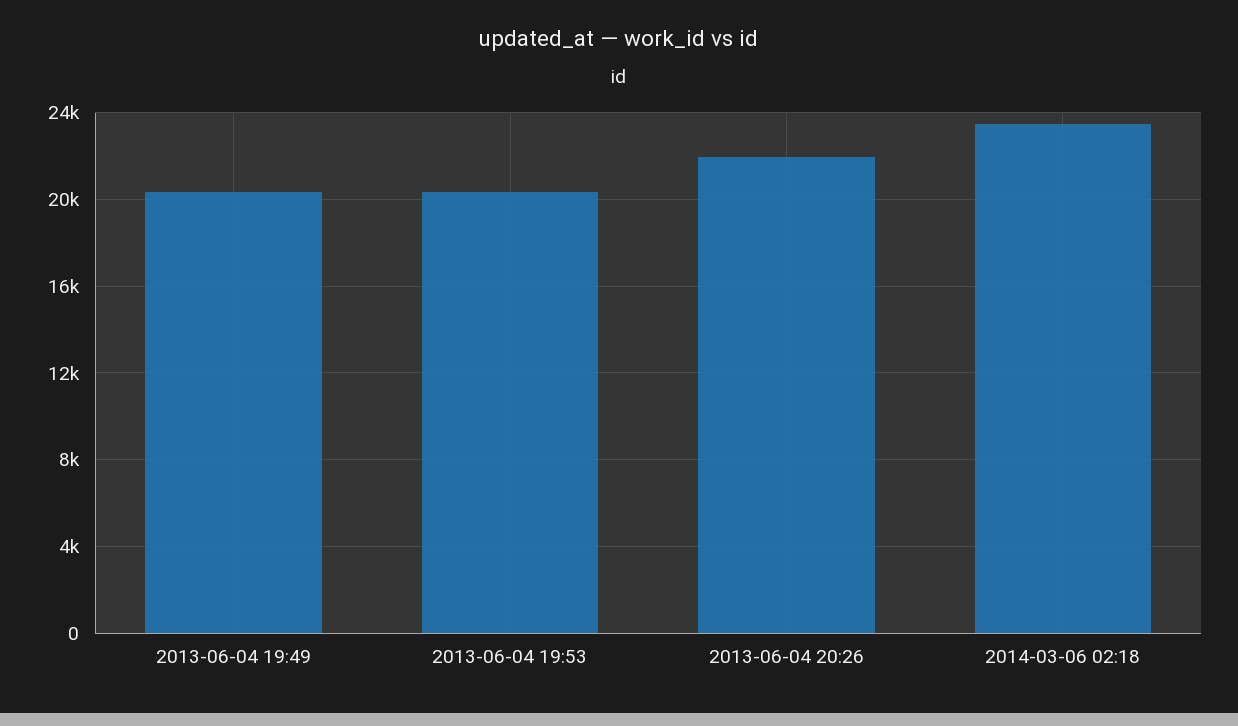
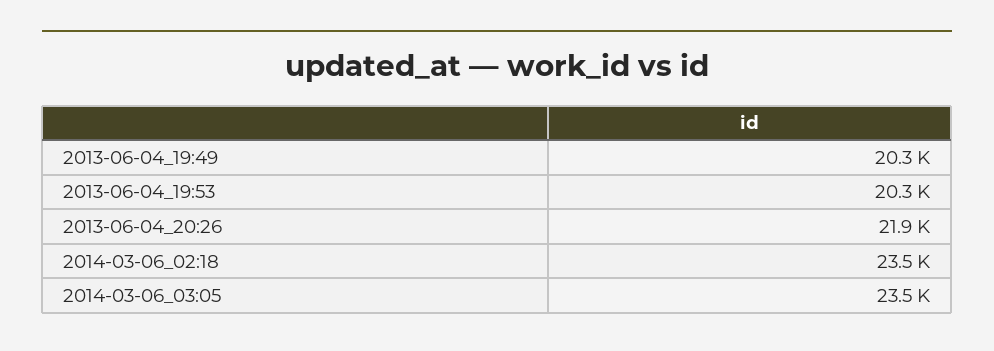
2014-03-06_03:05: none -> 23500

